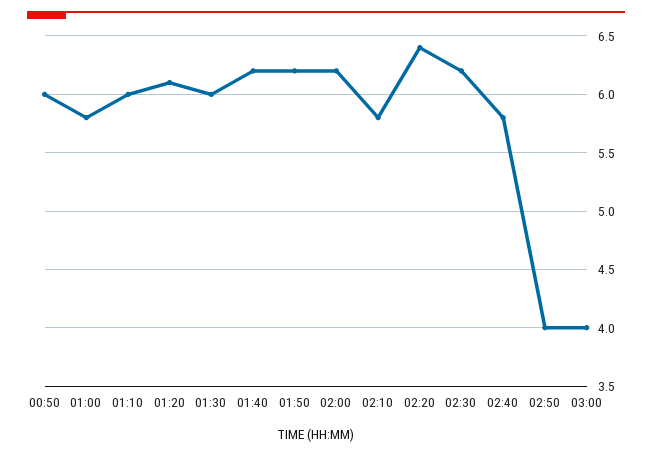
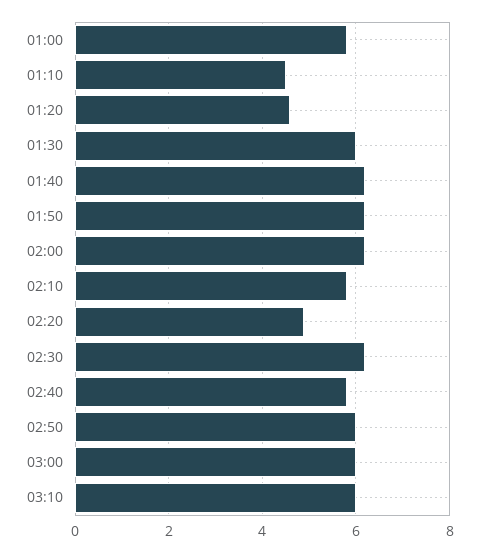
00:50: 6 -> none
01:10: 6 -> 4.5
01:20: 6.1 -> 4.5
02:20: 6.4 -> 5
02:50: 4 -> 6
03:00: 4 -> 6
03:10: none -> 6

